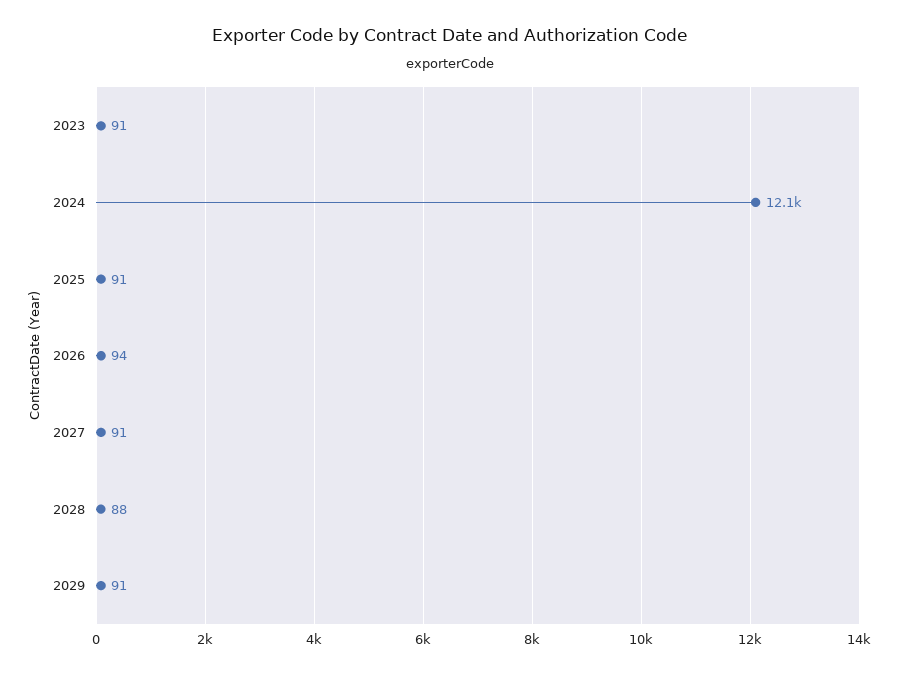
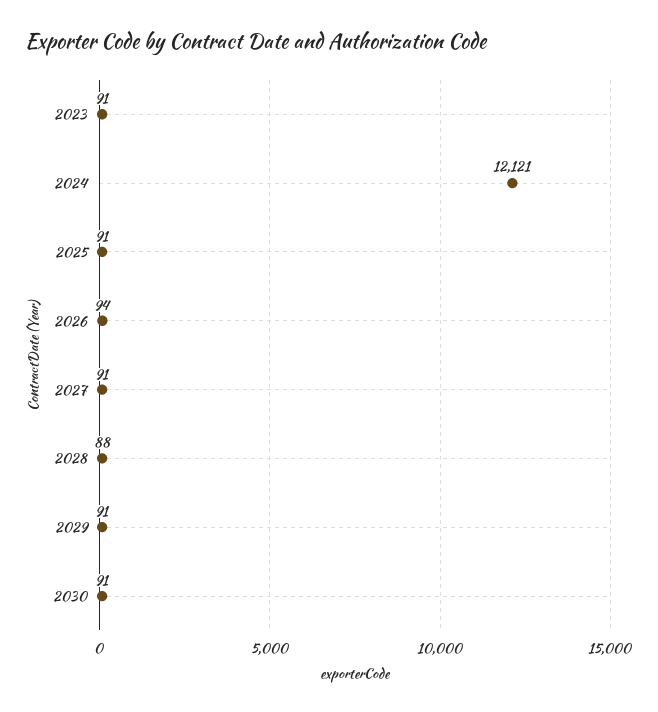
2030: none -> 91

